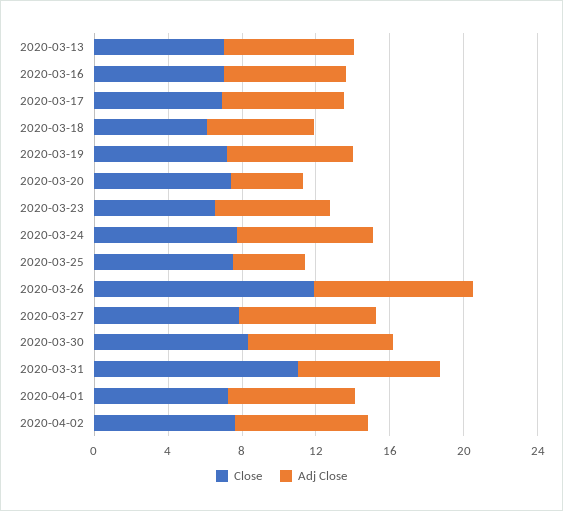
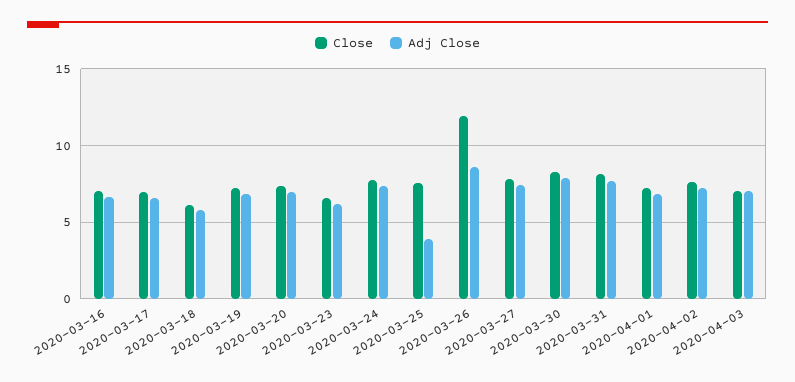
Close, 2020-03-13: 7 -> none
Adj Close, 2020-03-13: 7 -> none
Adj Close, 2020-03-20: 4 -> 7
Close, 2020-03-31: 11 -> 8
Close, 2020-04-03: none -> 7
Adj Close, 2020-04-03: none -> 7

